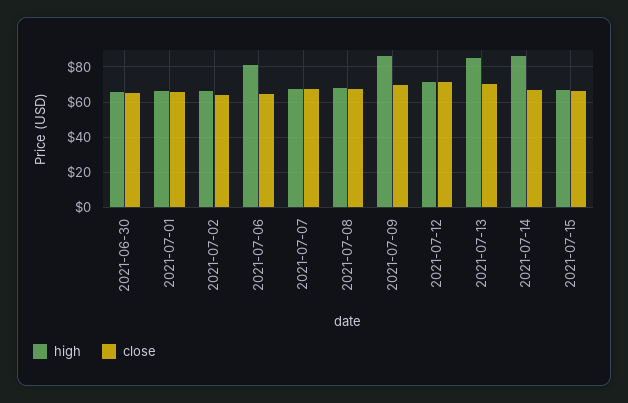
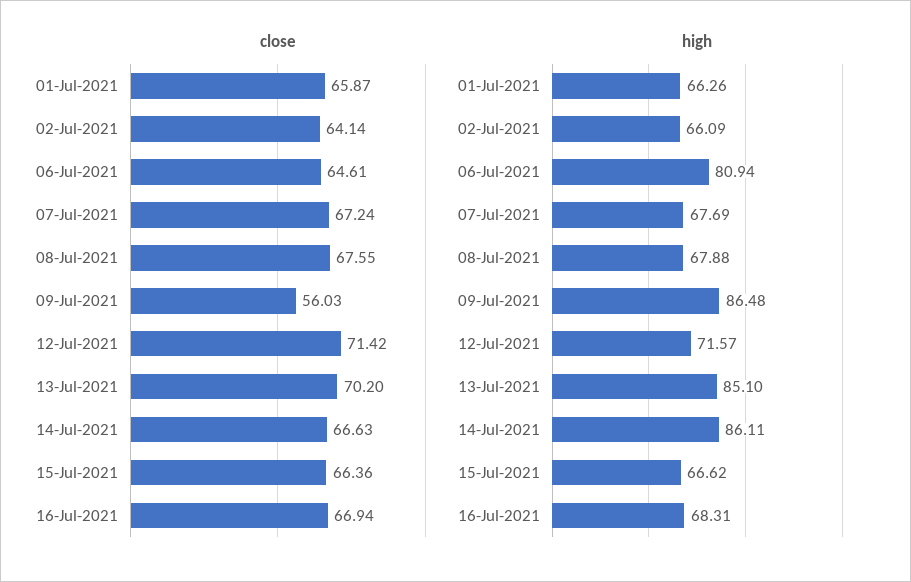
high, 2021-06-30: 65 -> none
close, 2021-06-30: 65 -> none
close, 2021-07-09: 70 -> 56.03
close, 16-Jul-2021: none -> 66.94
high, 16-Jul-2021: none -> 68.31

